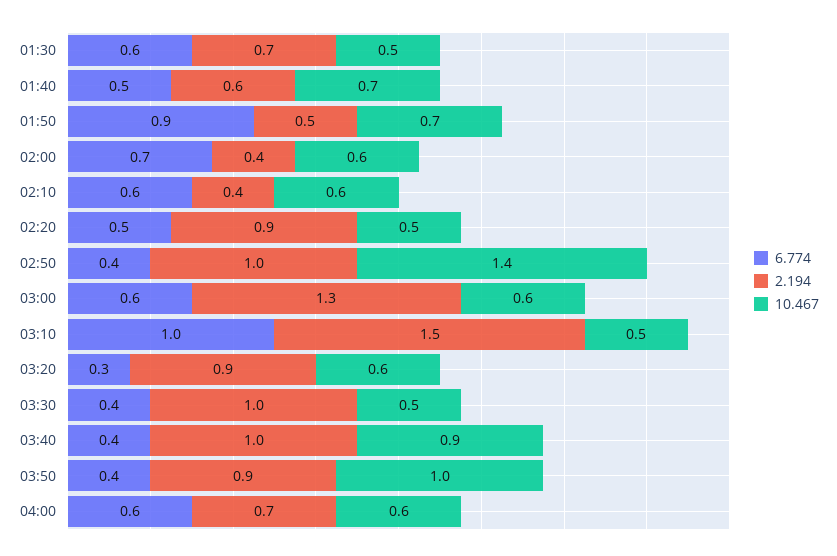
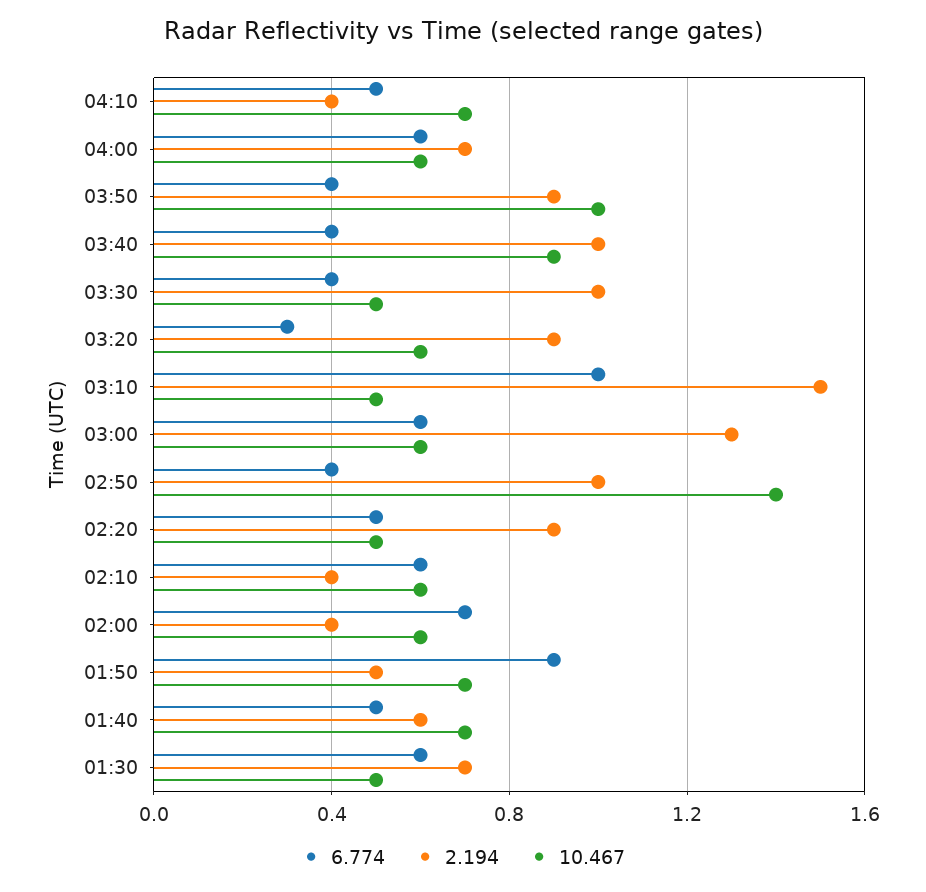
6.774, 04:10: none -> 0.5
2.194, 04:10: none -> 0.4
10.467, 04:10: none -> 0.7

